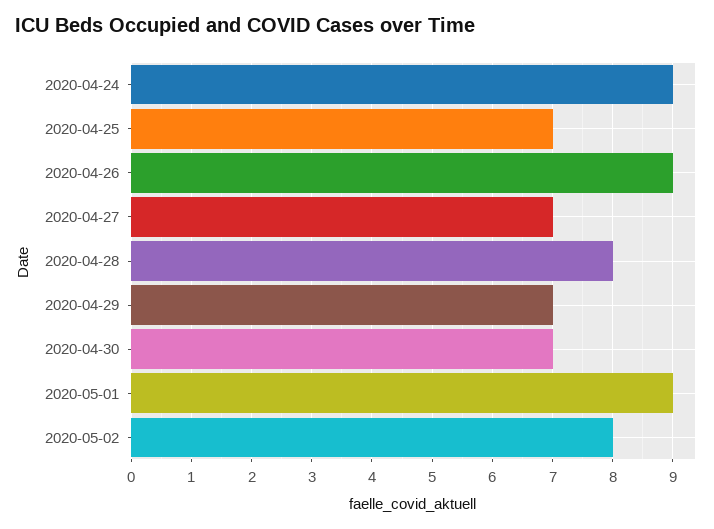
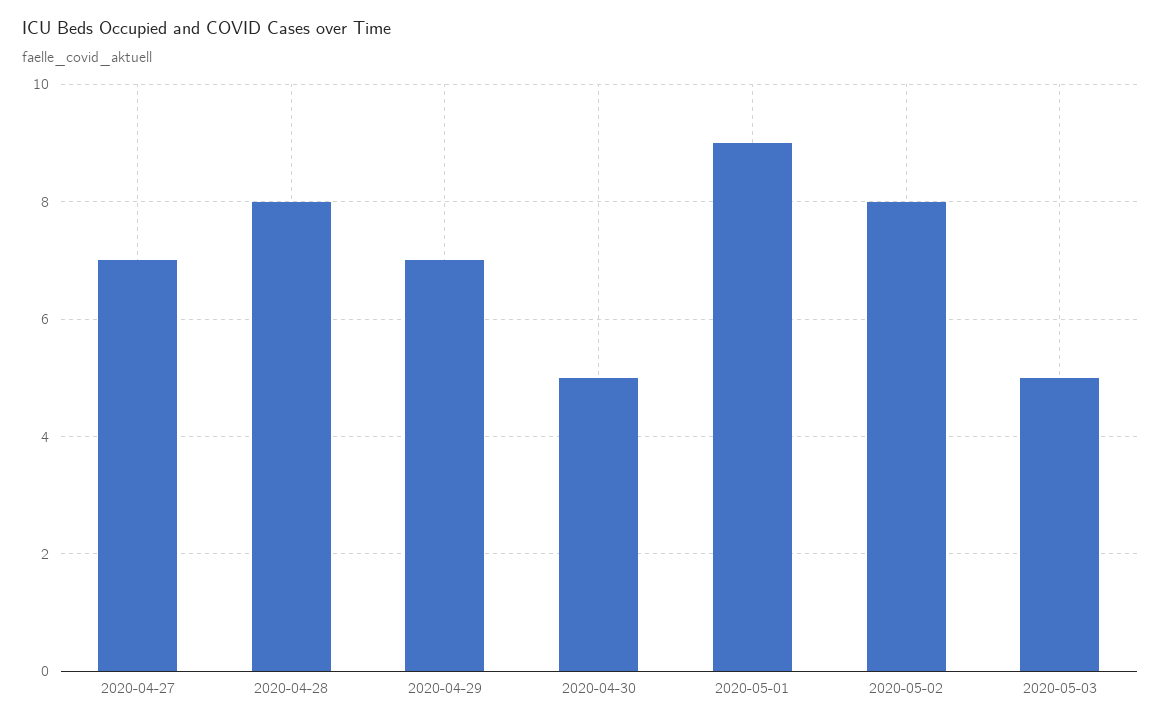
2020-04-24: 9 -> none
2020-04-25: 7 -> none
2020-04-26: 9 -> none
2020-04-30: 7 -> 5
2020-05-03: none -> 5

